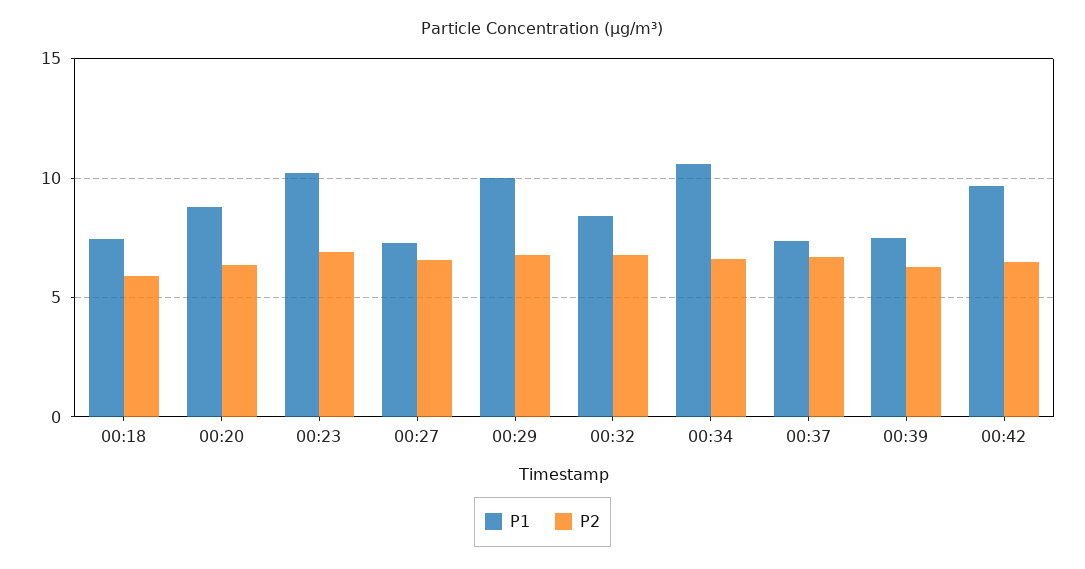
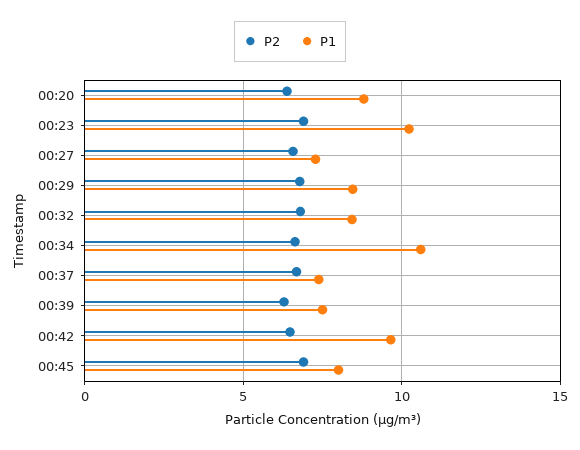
P1, 00:18: 7.5 -> none
P2, 00:18: 6 -> none
P1, 00:29: 10 -> 8.5
P2, 00:45: none -> 7
P1, 00:45: none -> 8

